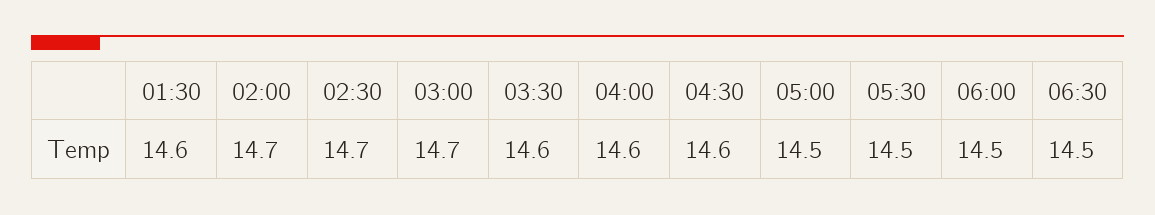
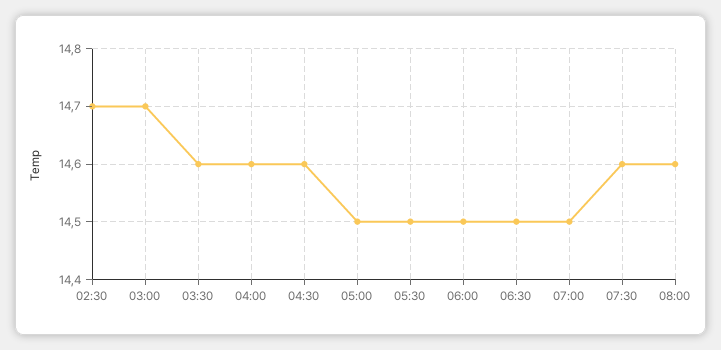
01:30: 14.6 -> none
02:00: 14.7 -> none
07:00: none -> 14.5
07:30: none -> 14.6
08:00: none -> 14.6

